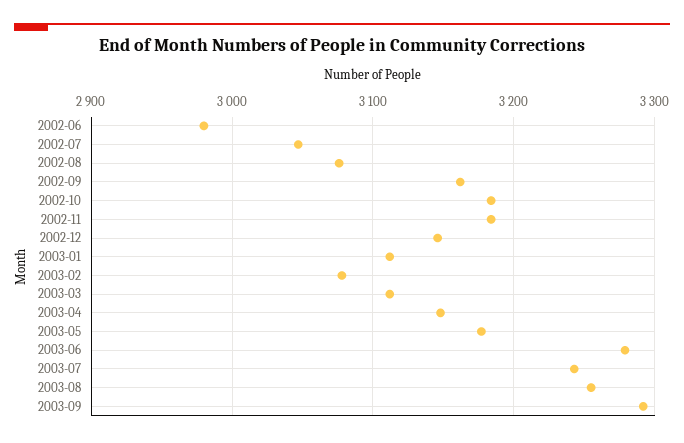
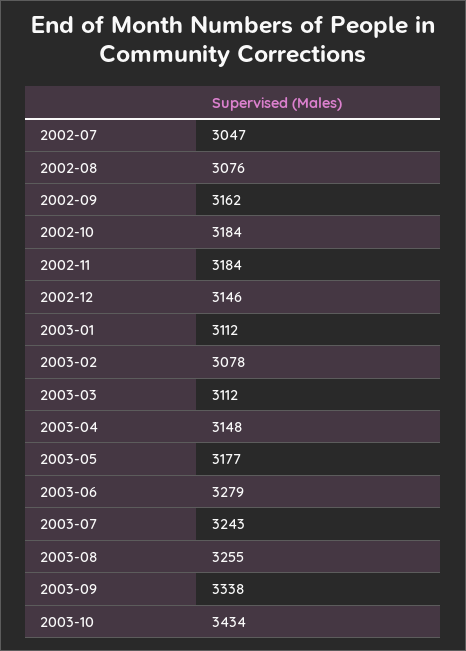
2002-06: 2980 -> none
2003-09: 3290 -> 3338
2003-10: none -> 3434

